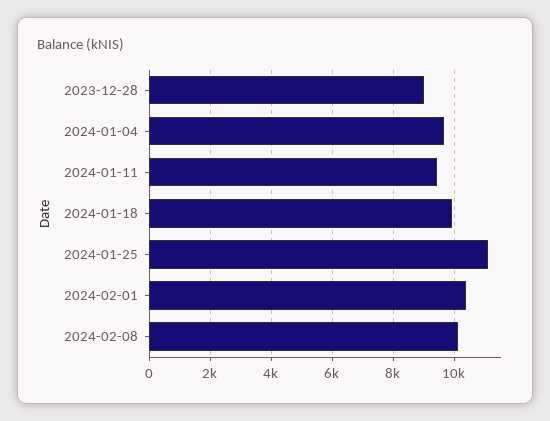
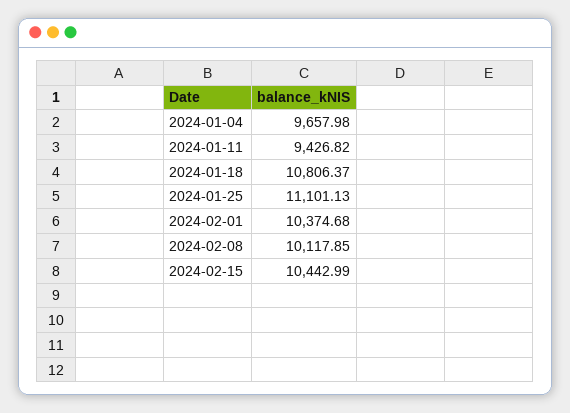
2023-12-28: 9000 -> none
2024-01-18: 10000 -> 10806.37
2024-02-15: none -> 10442.99

